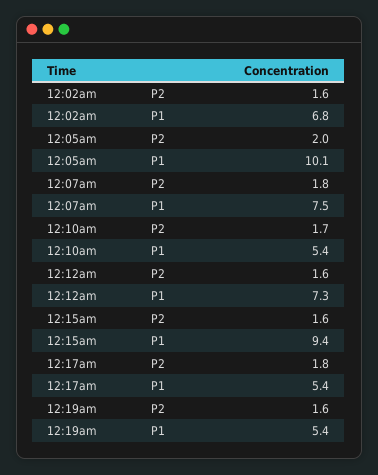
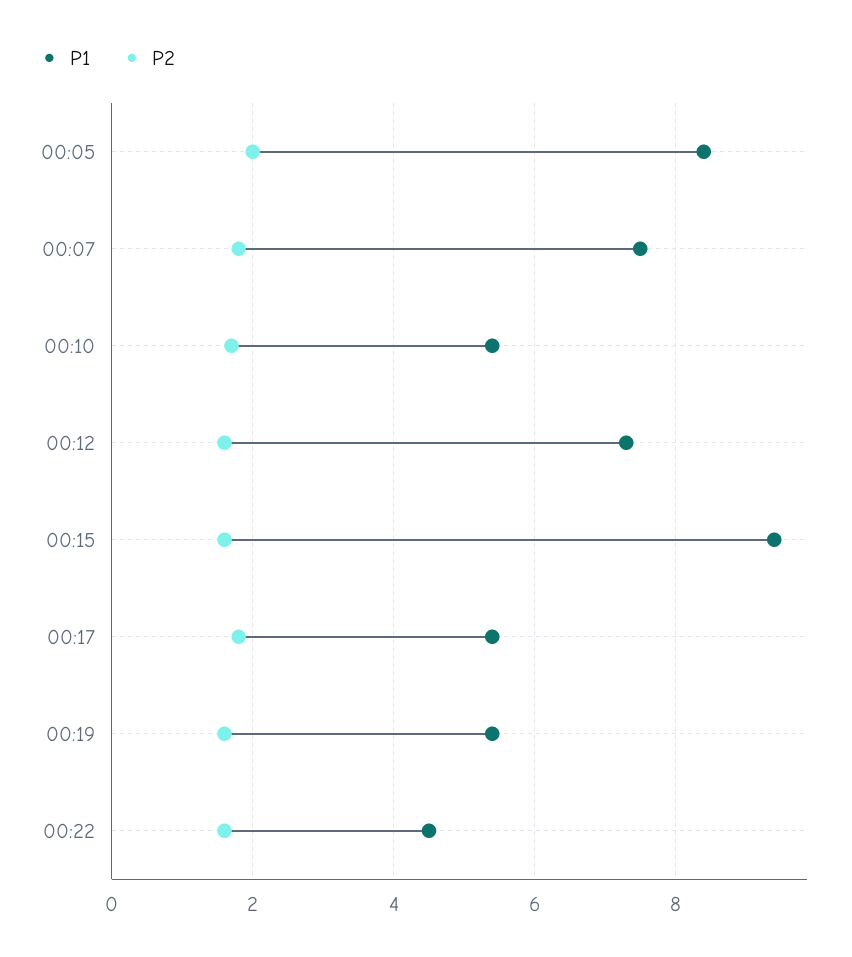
P2, 12:02am: 1.6 -> none
P1, 12:02am: 6.8 -> none
P1, 12:05am: 10.1 -> 8.5
P1, 00:22: none -> 4.5
P2, 00:22: none -> 1.5

